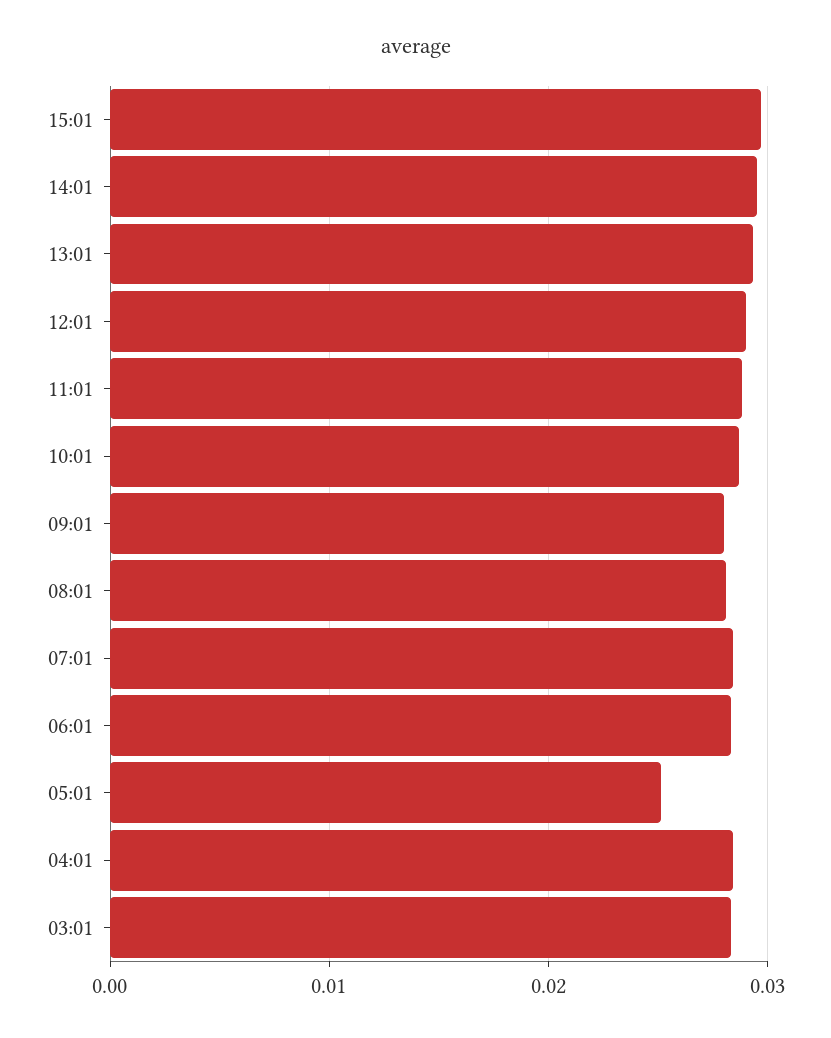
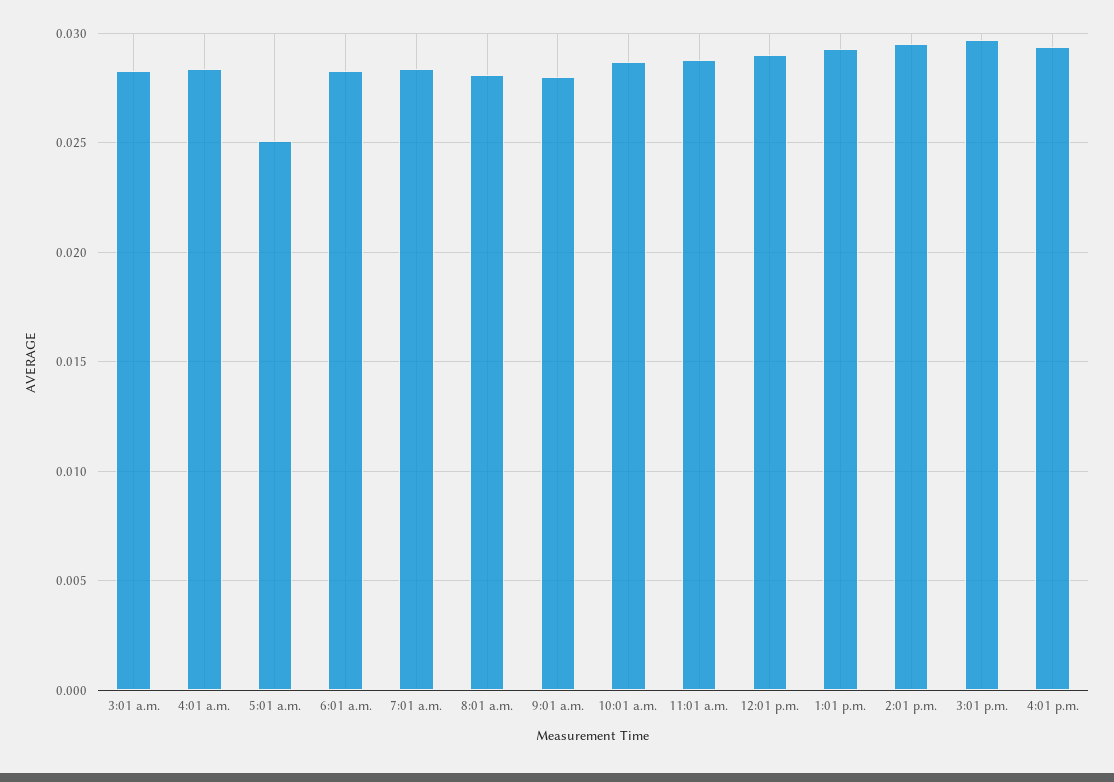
4:01 p.m.: none -> 0.0295

